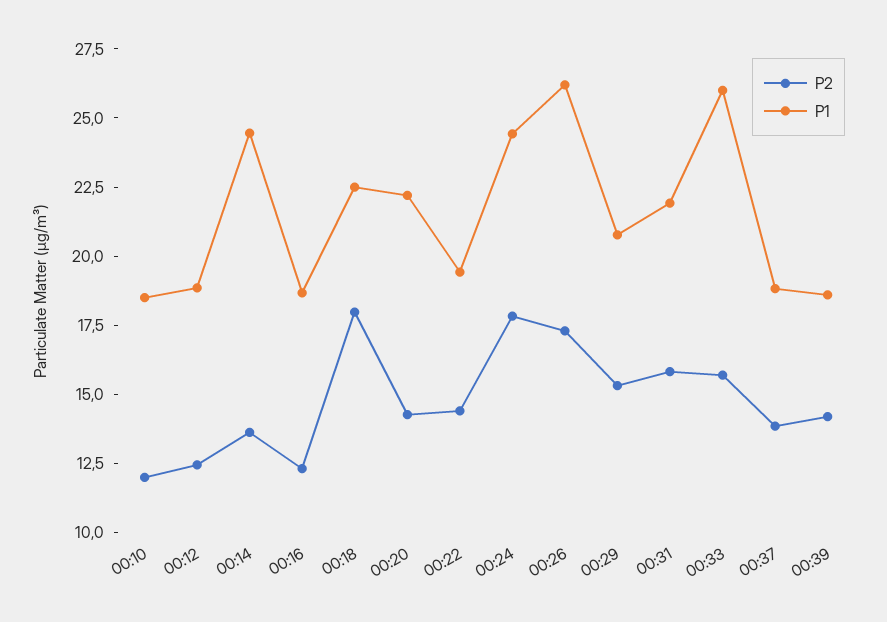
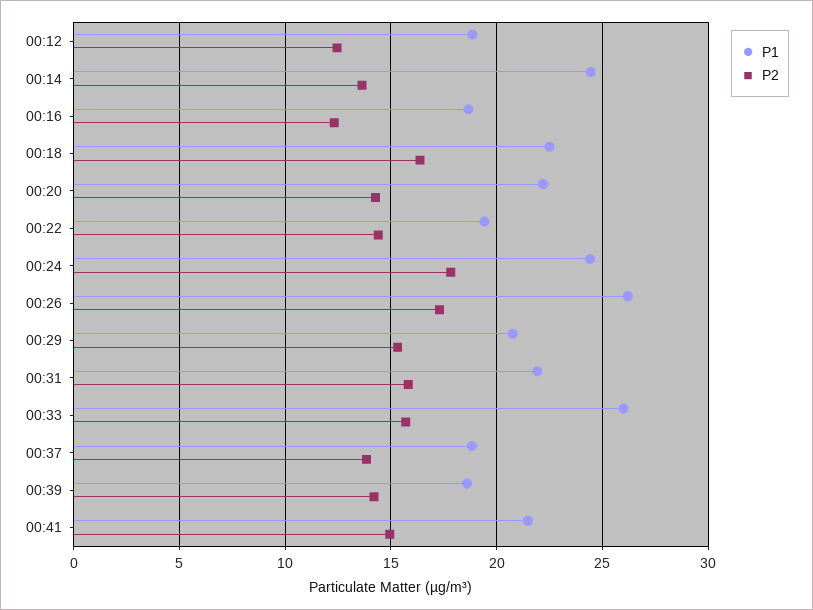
P2, 00:10: 12 -> none
P1, 00:10: 18.5 -> none
P2, 00:18: 18 -> 16.5
P1, 00:41: none -> 21.5
P2, 00:41: none -> 15

